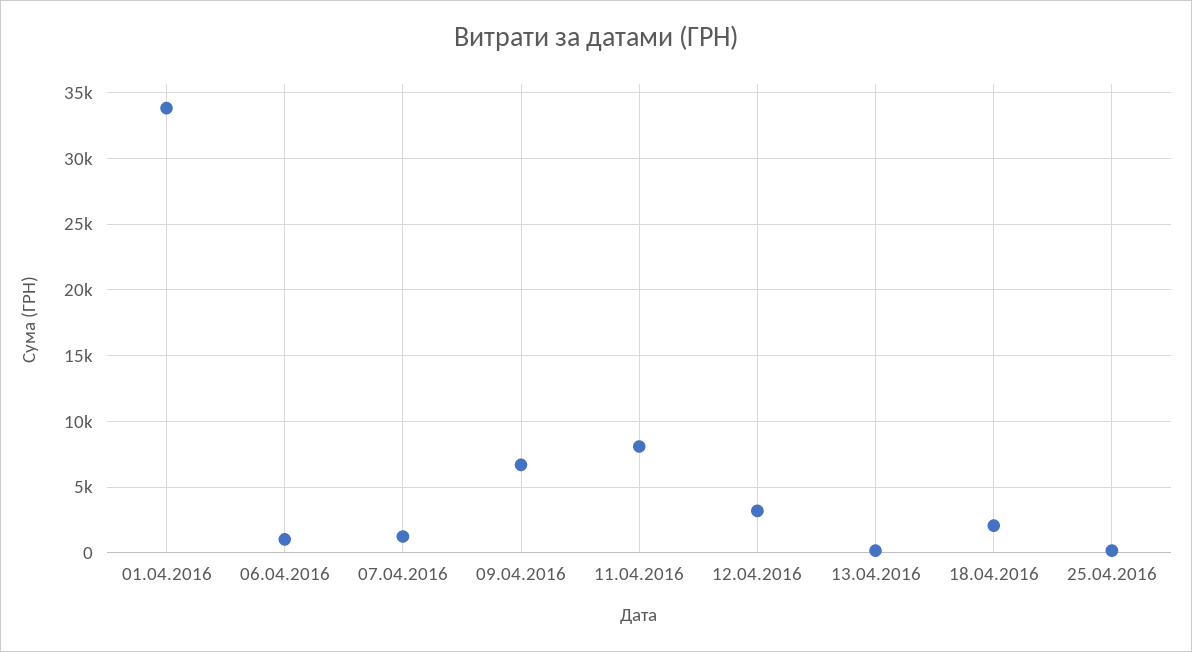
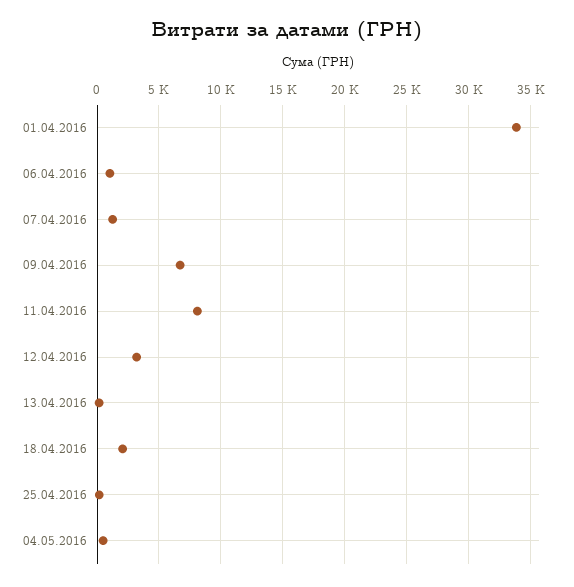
04.05.2016: none -> 500

